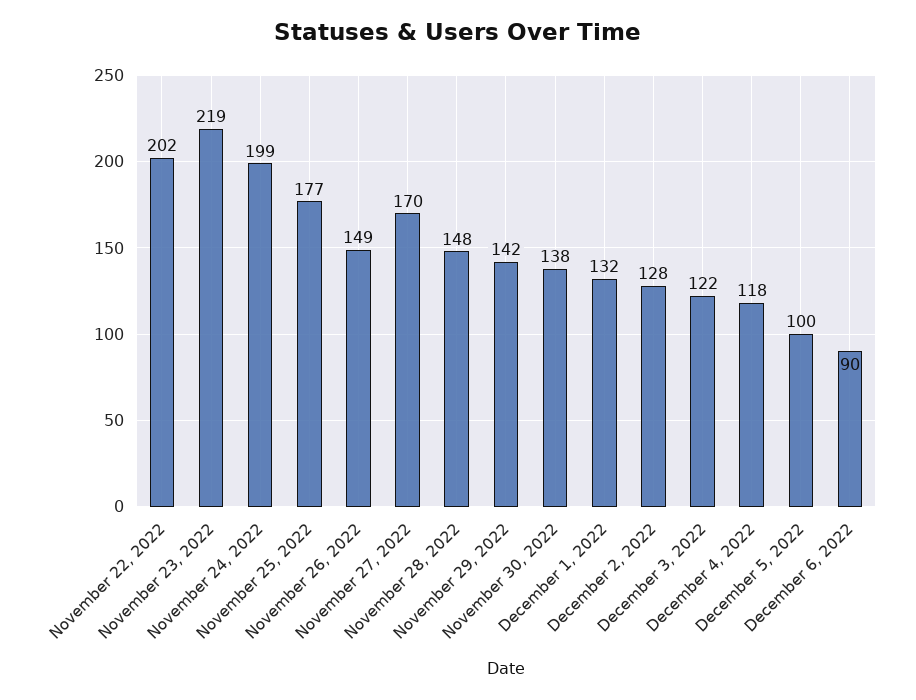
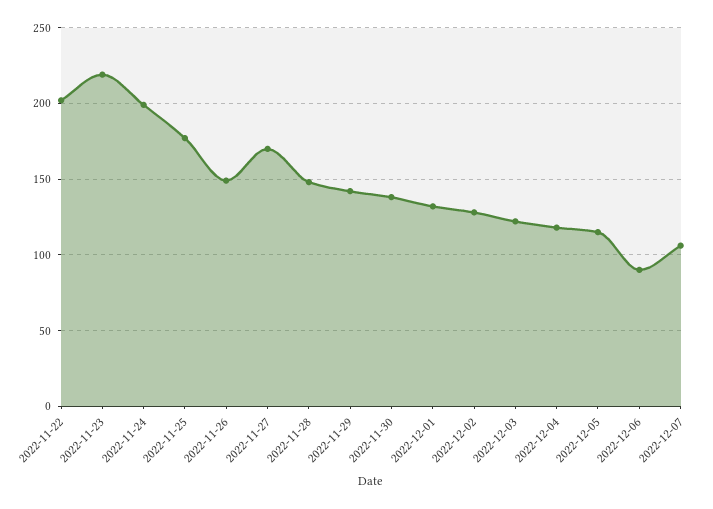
December 5, 2022: 100 -> 115
2022-12-07: none -> 105

